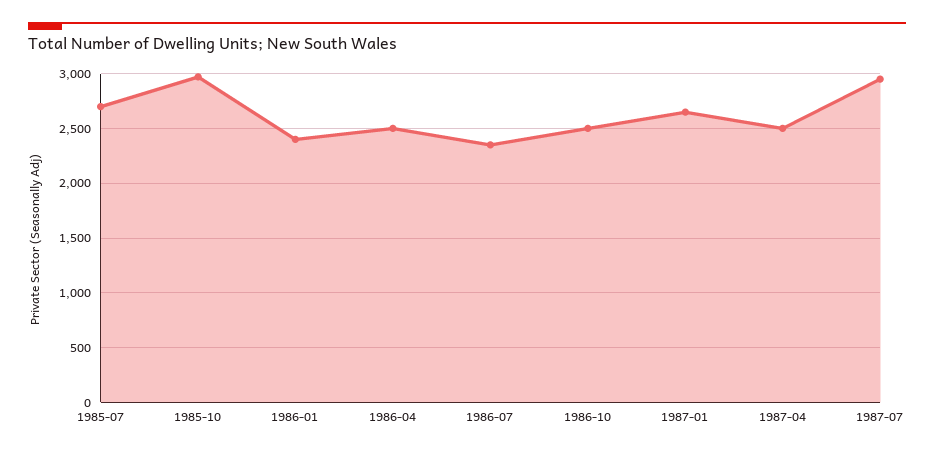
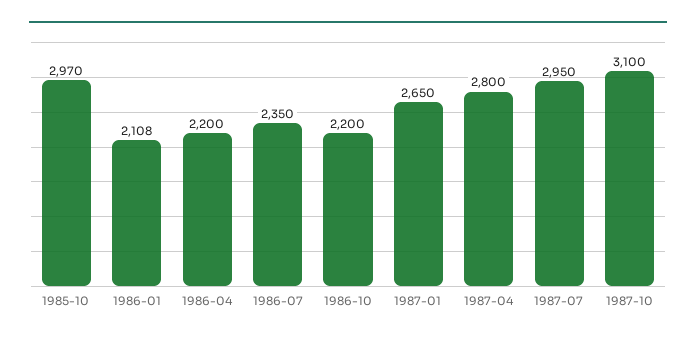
1985-07: 2700 -> none
1986-01: 2400 -> 2108
1986-04: 2500 -> 2200
1986-10: 2500 -> 2200
1987-04: 2500 -> 2800
1987-10: none -> 3100

